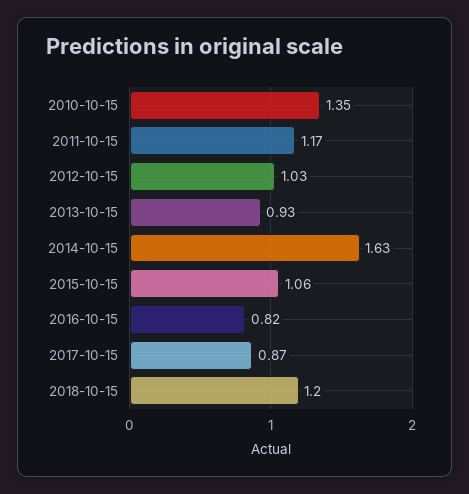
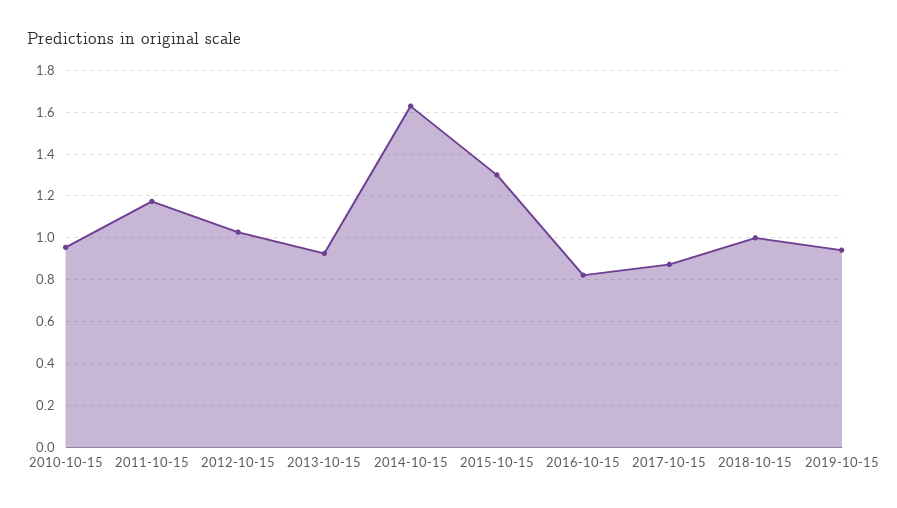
2010-10-15: 1.35 -> 0.95
2015-10-15: 1.06 -> 1.3
2018-10-15: 1.2 -> 1
2019-10-15: none -> 0.95

